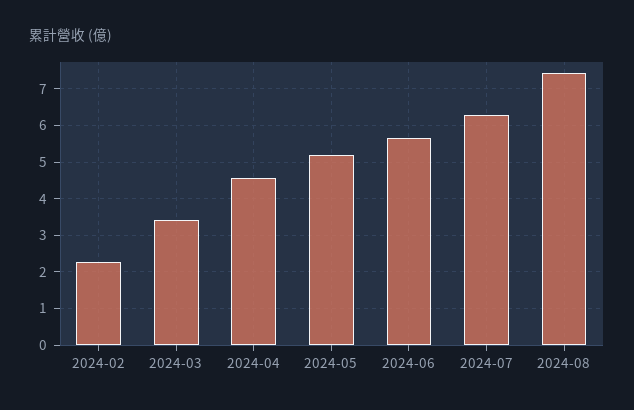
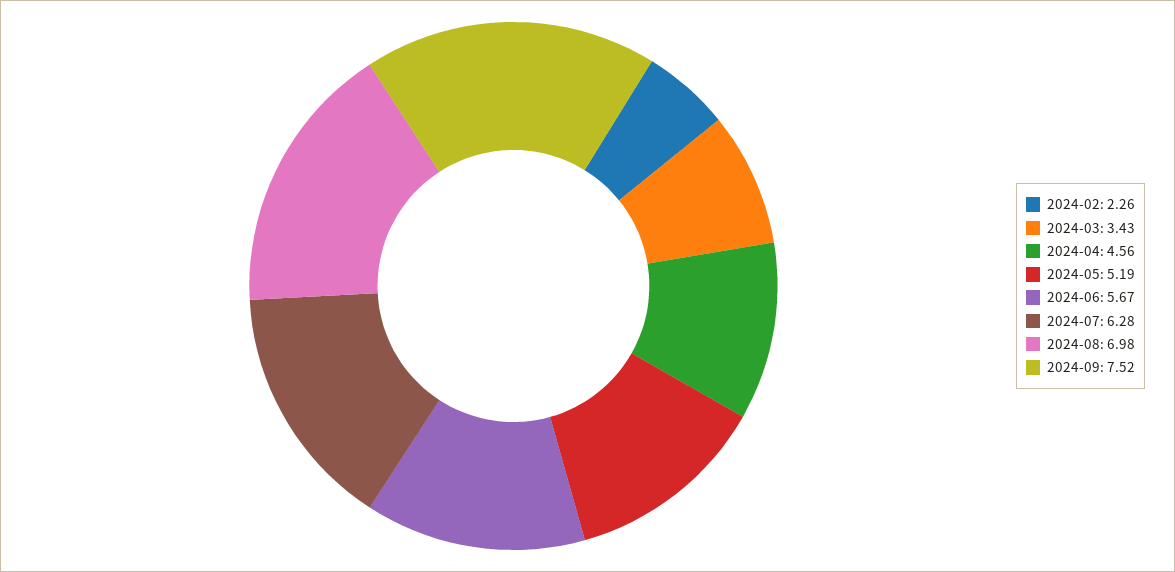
2024-08: 7.4 -> 6.98
2024-09: none -> 7.52

